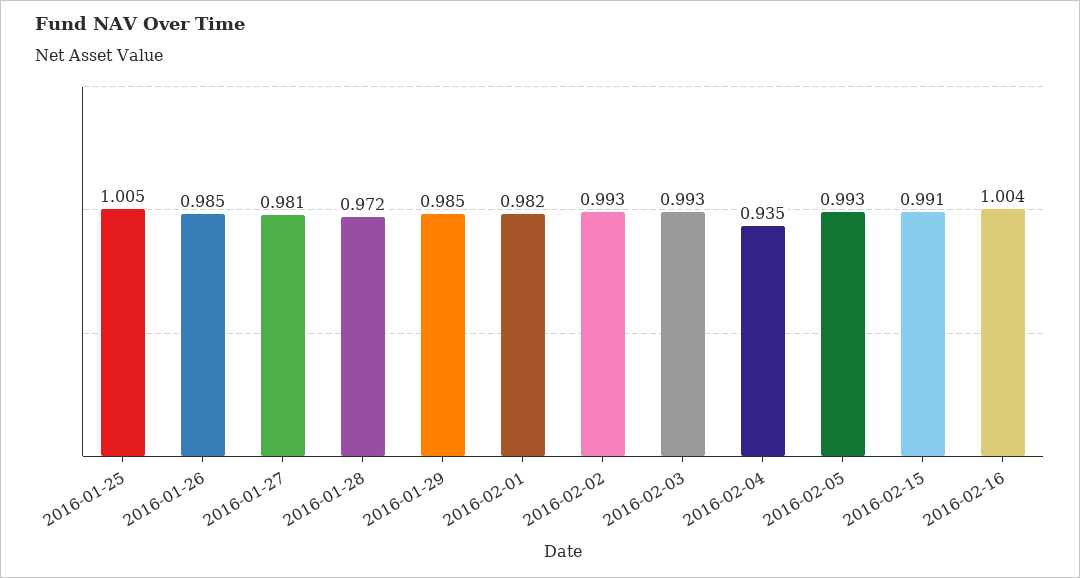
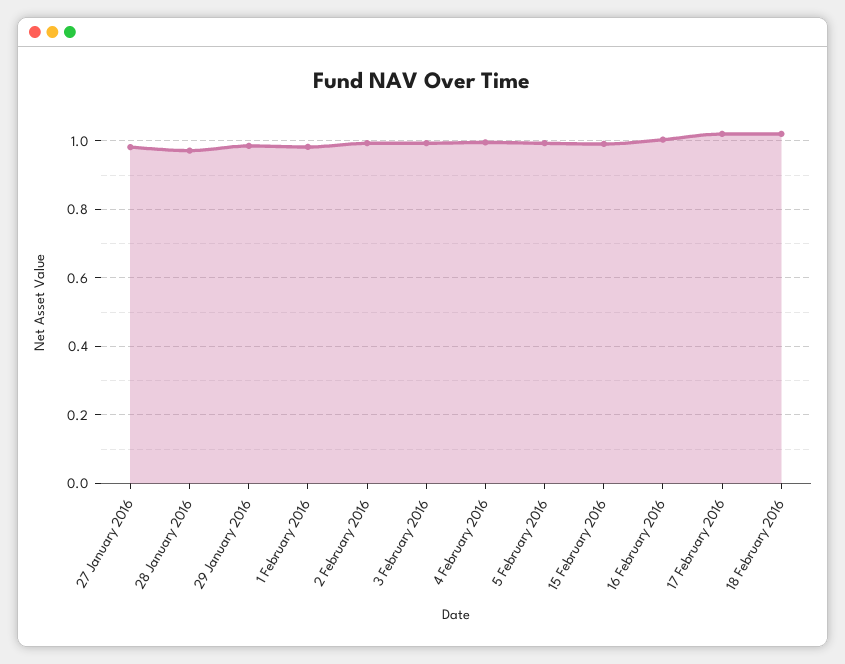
2016-01-25: 1.005 -> none
2016-01-26: 0.985 -> none
2016-02-04: 0.935 -> 1
17 February 2016: none -> 1.02
18 February 2016: none -> 1.02

